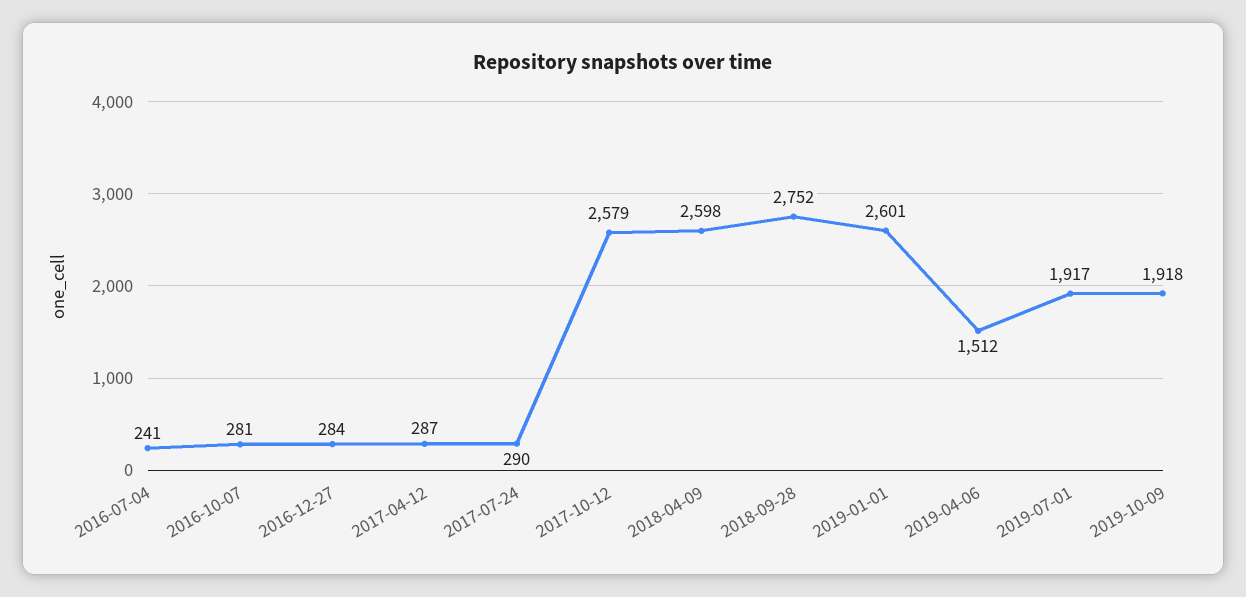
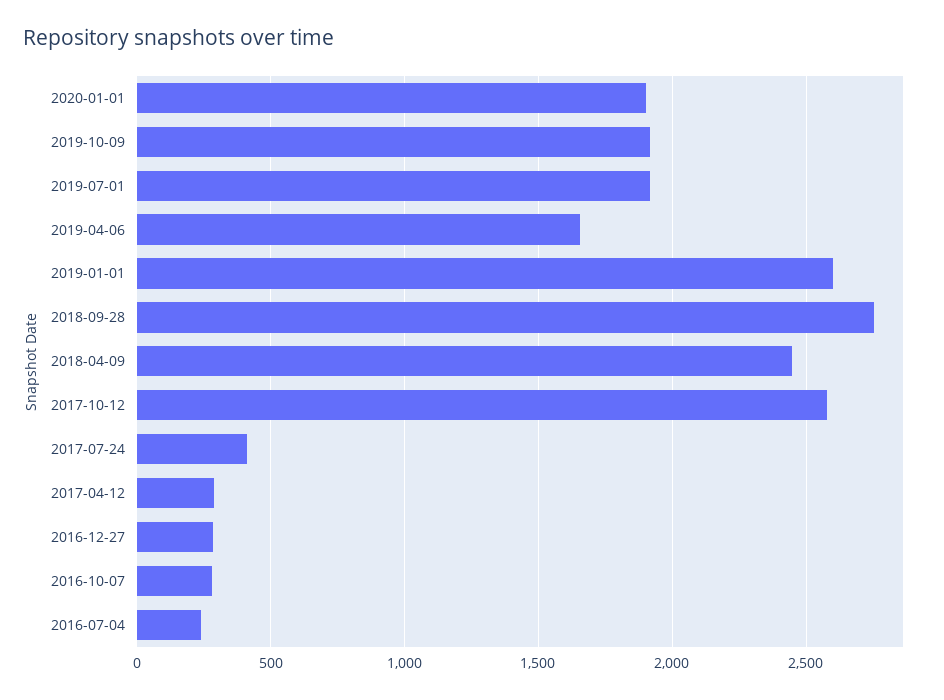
2017-07-24: 290 -> 400
2018-04-09: 2598 -> 2450
2019-04-06: 1512 -> 1650
2020-01-01: none -> 1900

